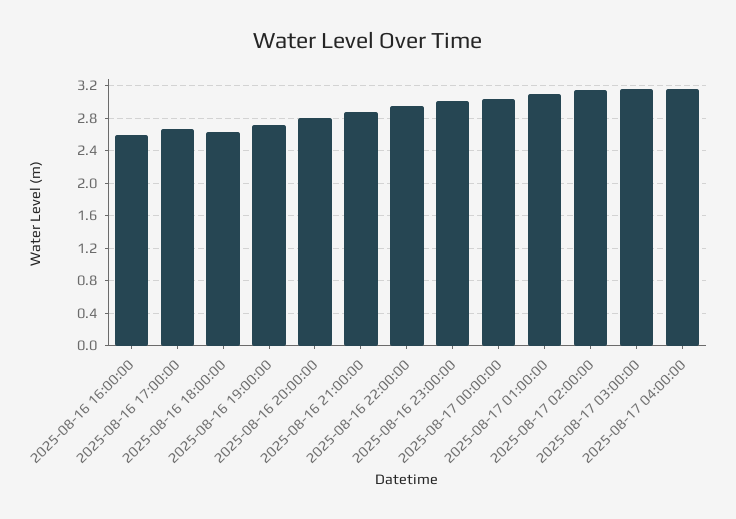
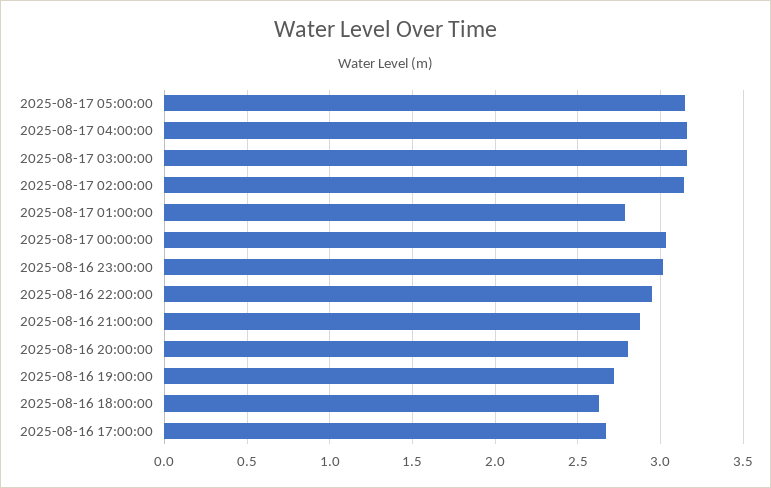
2025-08-16 16:00:00: 2.6 -> none
2025-08-17 01:00:00: 3.1 -> 2.8
2025-08-17 05:00:00: none -> 3.15

